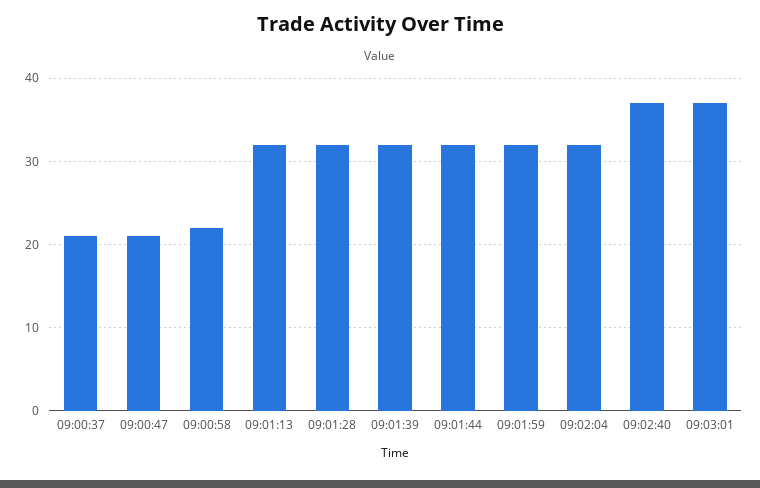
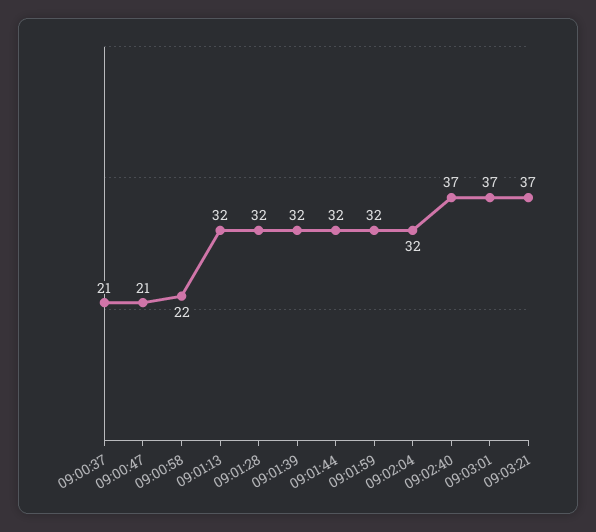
09:03:21: none -> 37

